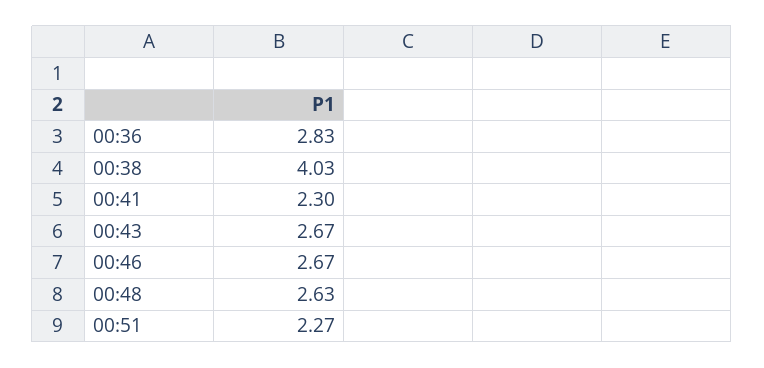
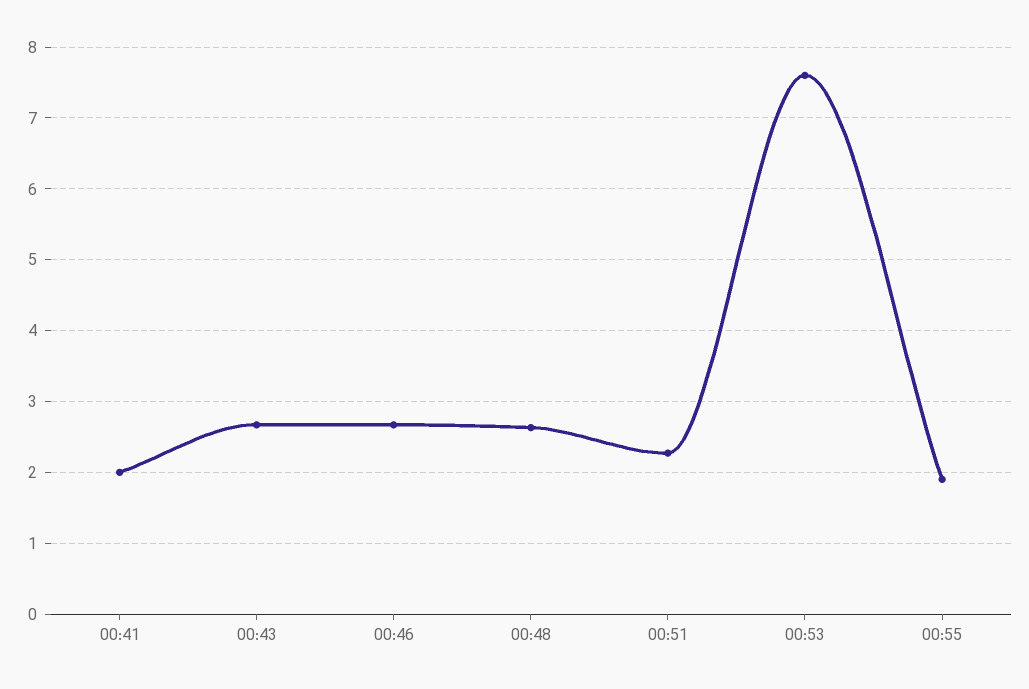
00:36: 2.83 -> none
00:38: 4.03 -> none
00:41: 2.3 -> 2
00:53: none -> 7.6
00:55: none -> 1.9

